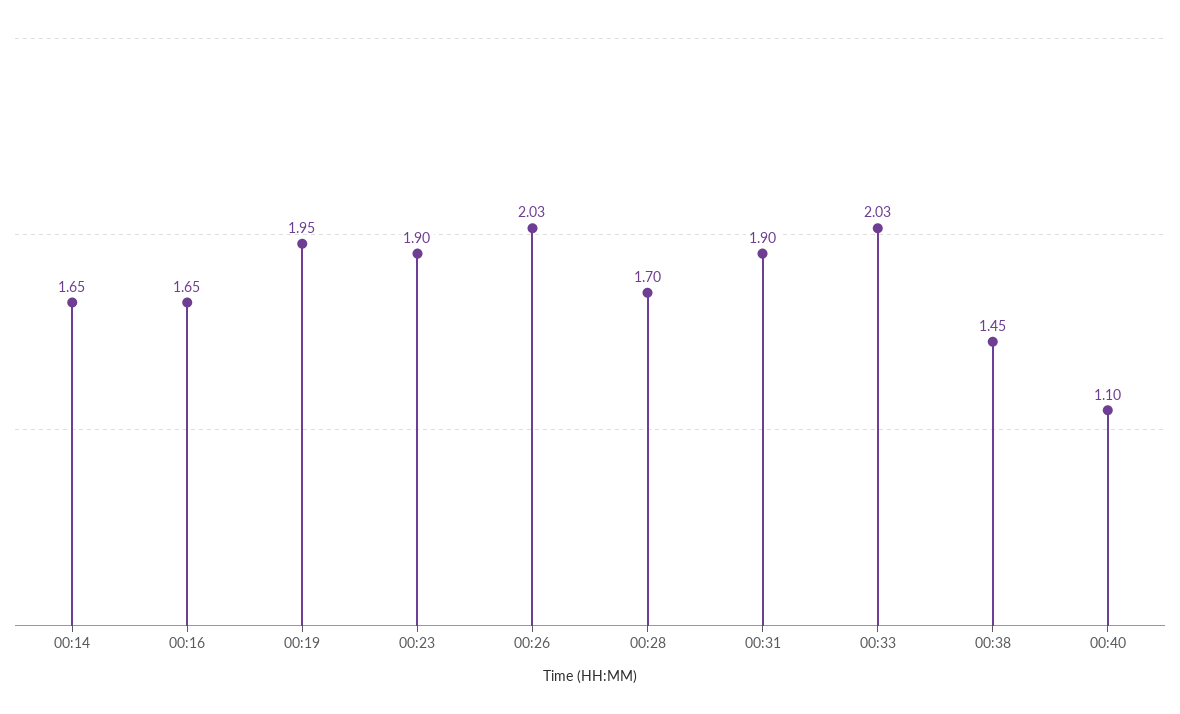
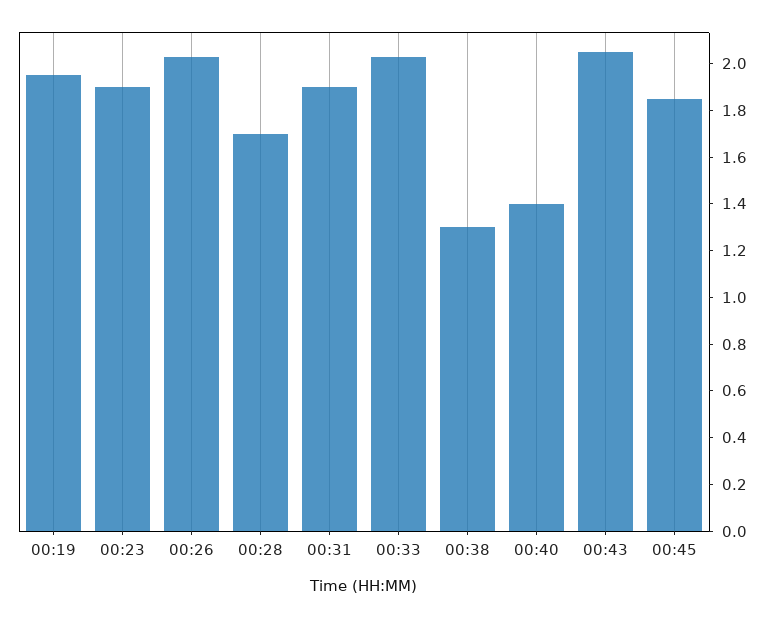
00:14: 1.65 -> none
00:16: 1.65 -> none
00:38: 1.45 -> 1.3
00:40: 1.1 -> 1.4
00:43: none -> 2.05
00:45: none -> 1.85

